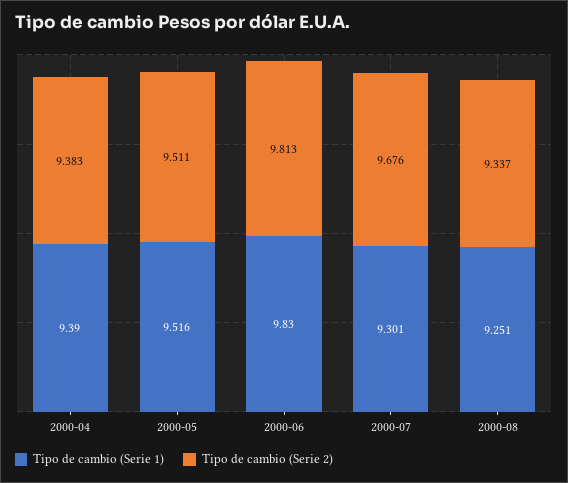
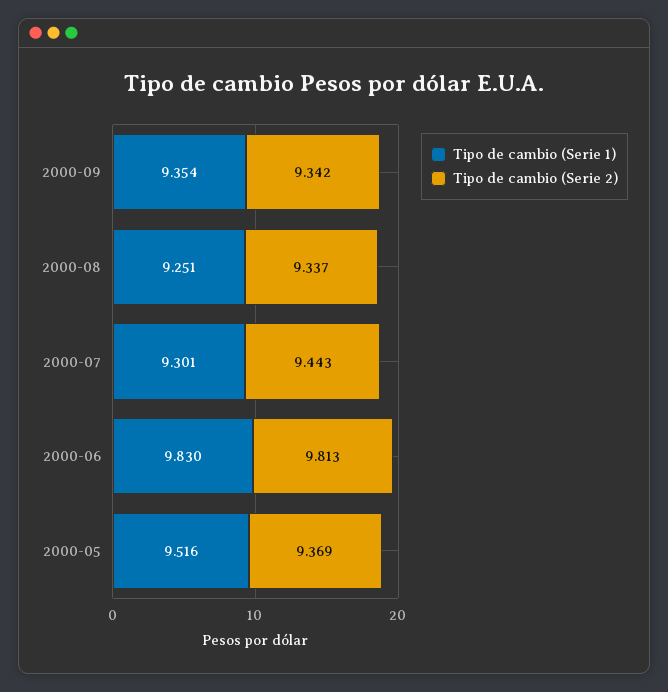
Tipo de cambio (Serie 1), 2000-04: 9.39 -> none
Tipo de cambio (Serie 2), 2000-04: 9.383 -> none
Tipo de cambio (Serie 2), 2000-05: 9.511 -> 9.369
Tipo de cambio (Serie 2), 2000-07: 9.676 -> 9.443
Tipo de cambio (Serie 1), 2000-09: none -> 9.354
Tipo de cambio (Serie 2), 2000-09: none -> 9.342

